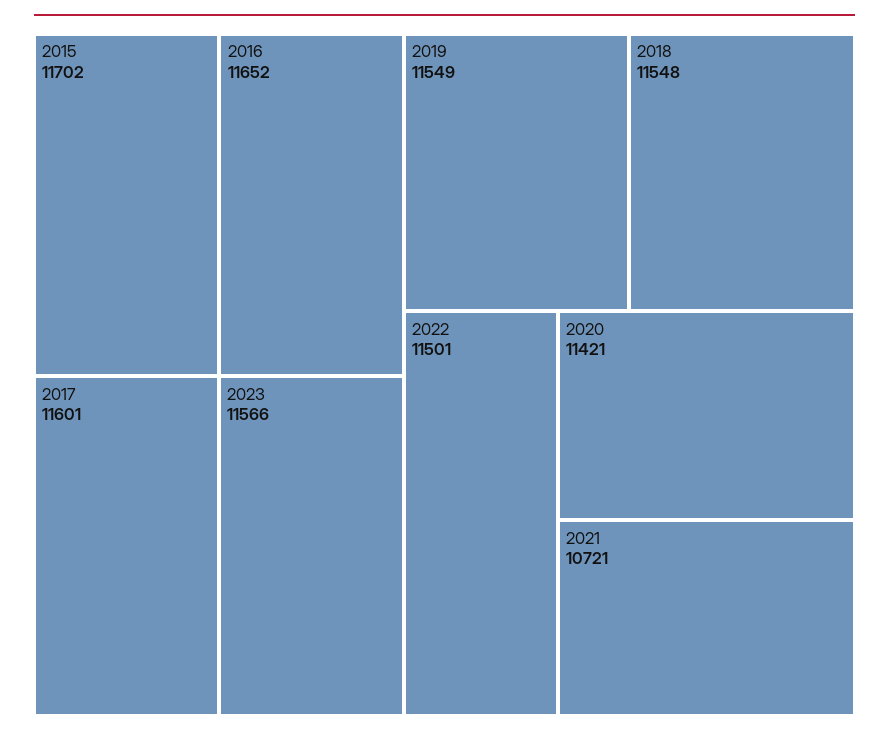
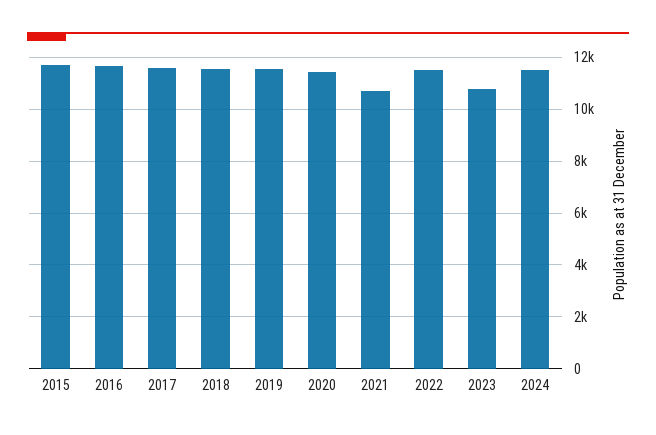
2023: 11566 -> 10750
2024: none -> 11500

